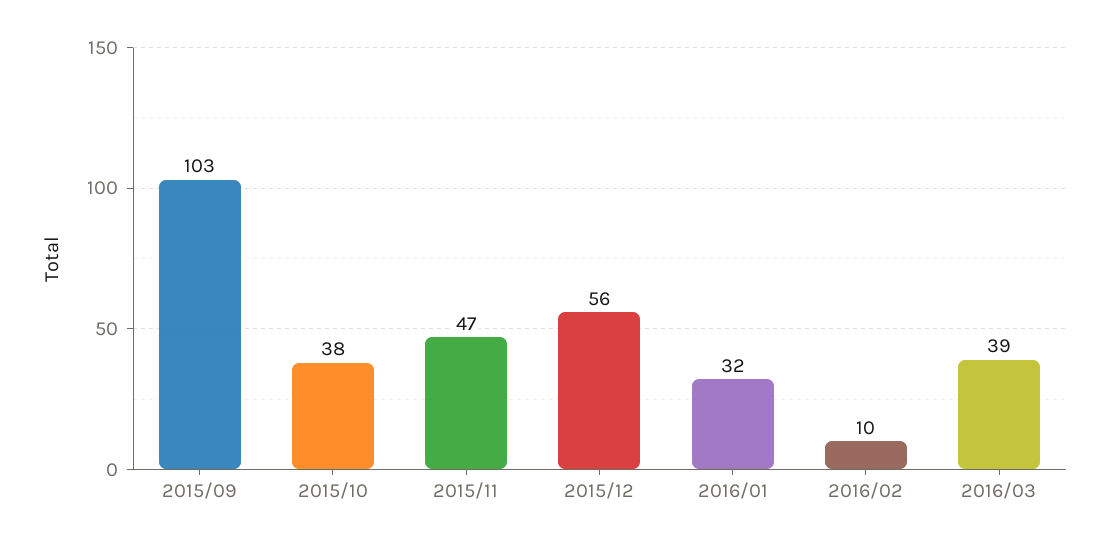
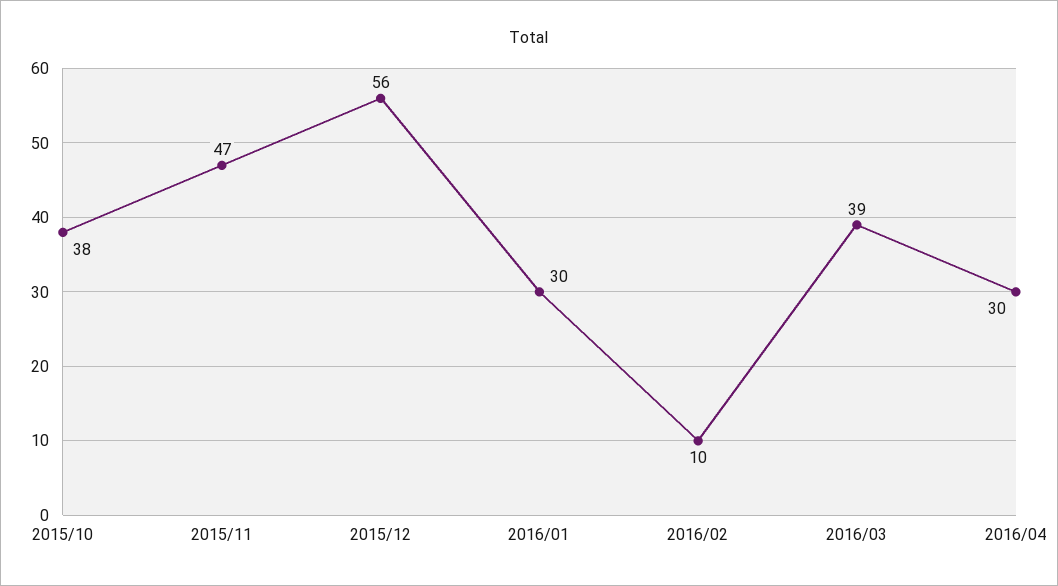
2015/09: 103 -> none
2016/01: 32 -> 30
2016/04: none -> 30

